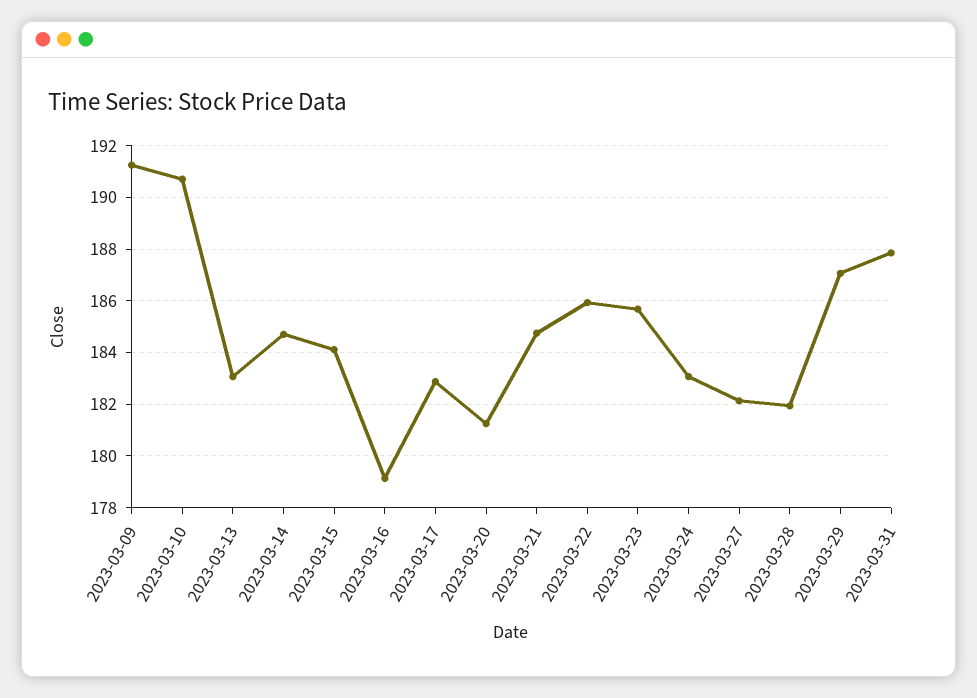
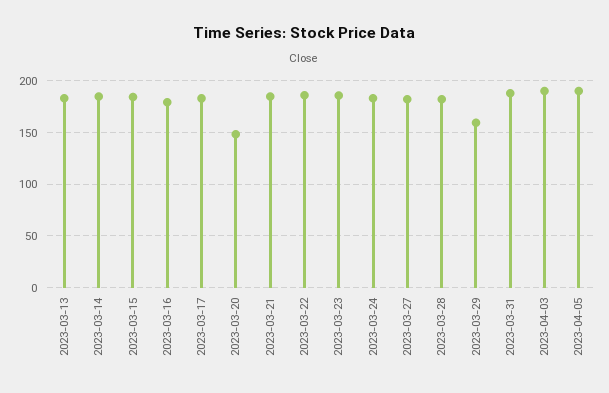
2023-03-09: 191.25 -> none
2023-03-10: 190.75 -> none
2023-03-20: 181.25 -> 150
2023-03-29: 187 -> 160
2023-04-03: none -> 190
2023-04-05: none -> 190

